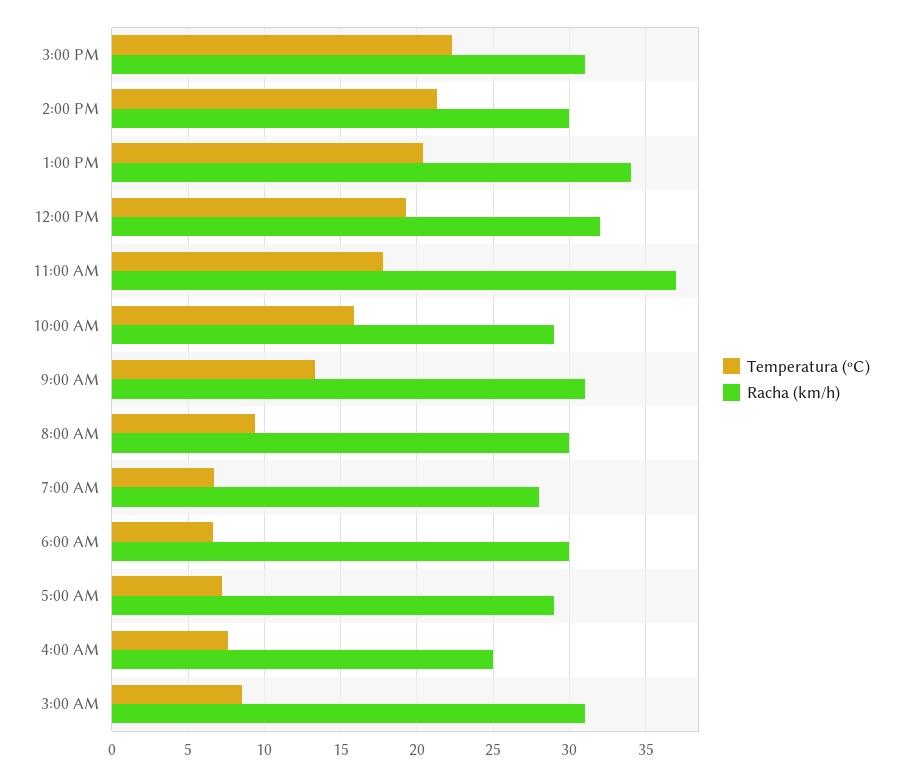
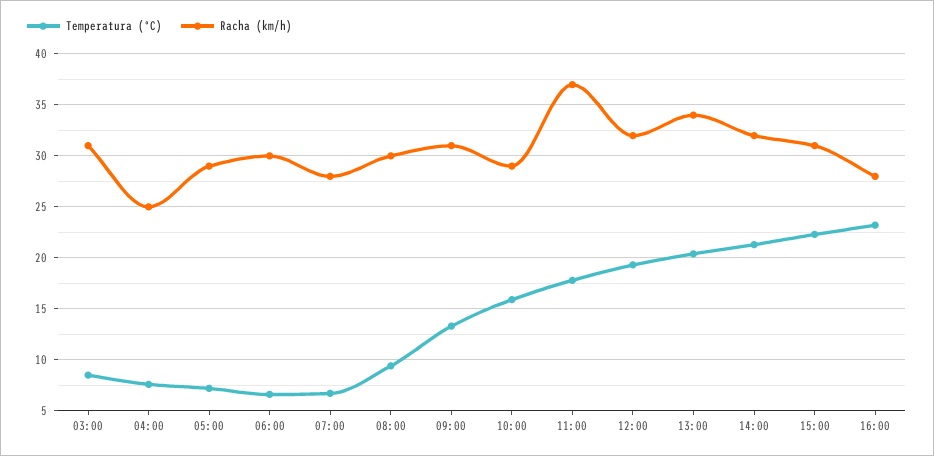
Racha (km/h), 2:00 PM: 30 -> 32
Temperatura (ºC), 16:00: none -> 23
Racha (km/h), 16:00: none -> 28

